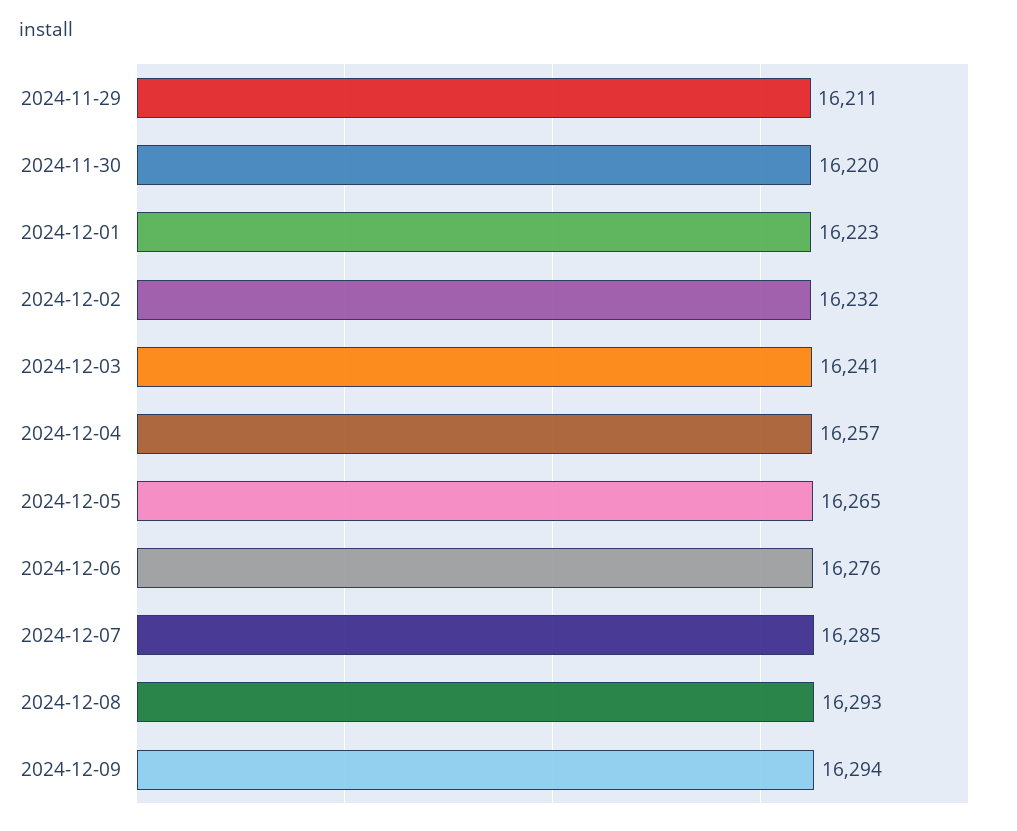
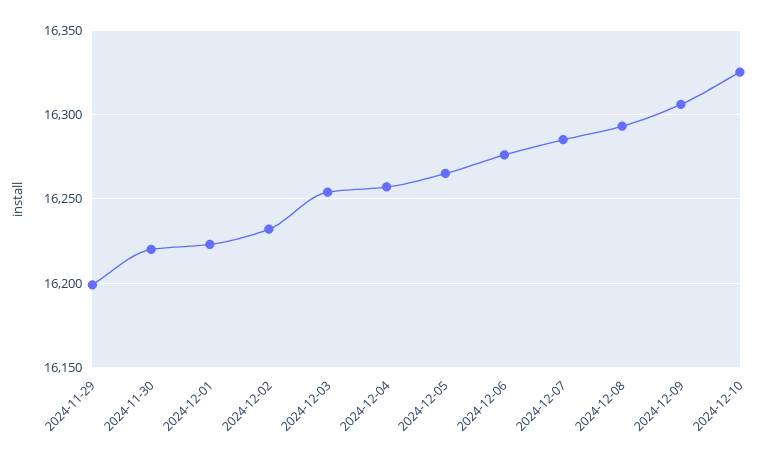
2024-11-29: 16211 -> 16200
2024-12-03: 16241 -> 16255
2024-12-09: 16294 -> 16305
2024-12-10: none -> 16325

